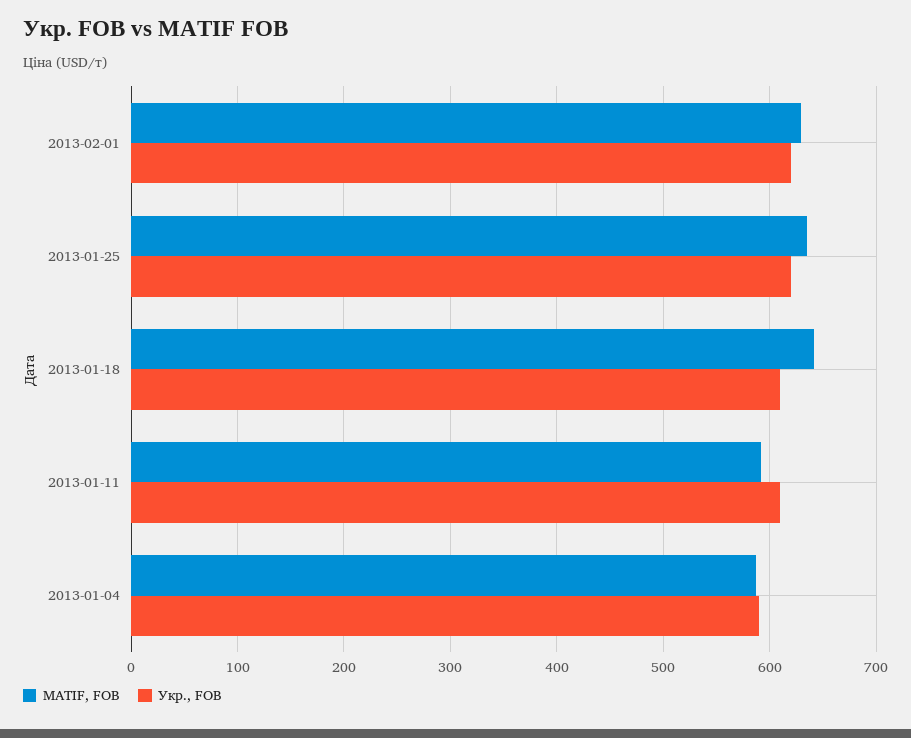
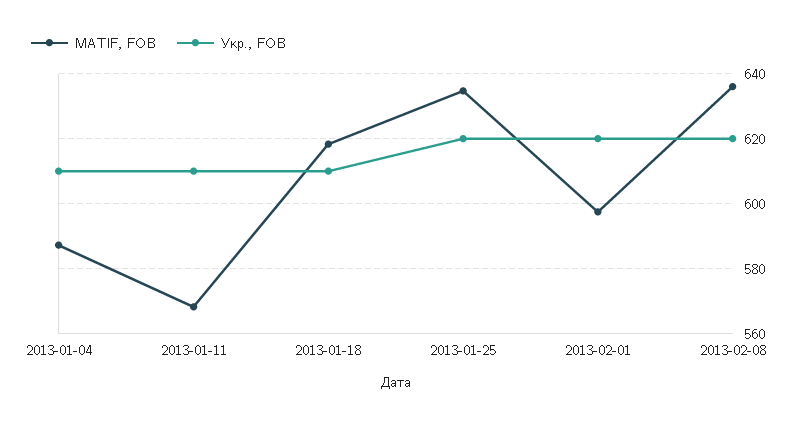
MATIF, FOB, 2013-02-01: 630 -> 598
MATIF, FOB, 2013-01-18: 640 -> 618
MATIF, FOB, 2013-01-11: 590 -> 568
Укр., FOB, 2013-01-04: 590 -> 610
MATIF, FOB, 2013-02-08: none -> 636
Укр., FOB, 2013-02-08: none -> 620

